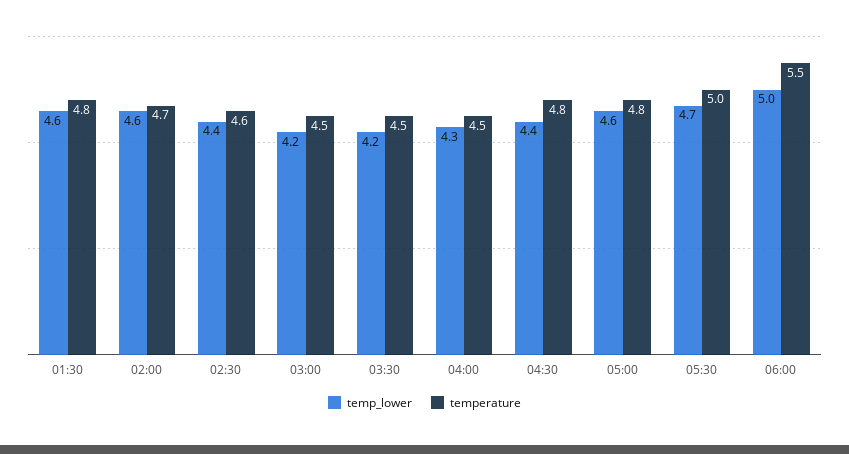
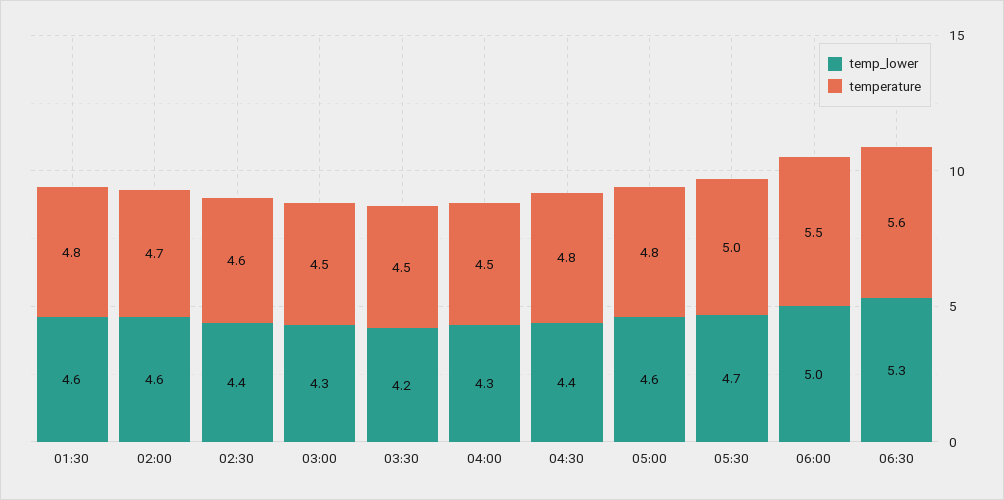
temp_lower, 03:00: 4.2 -> 4.3
temp_lower, 06:30: none -> 5.3
temperature, 06:30: none -> 5.6

